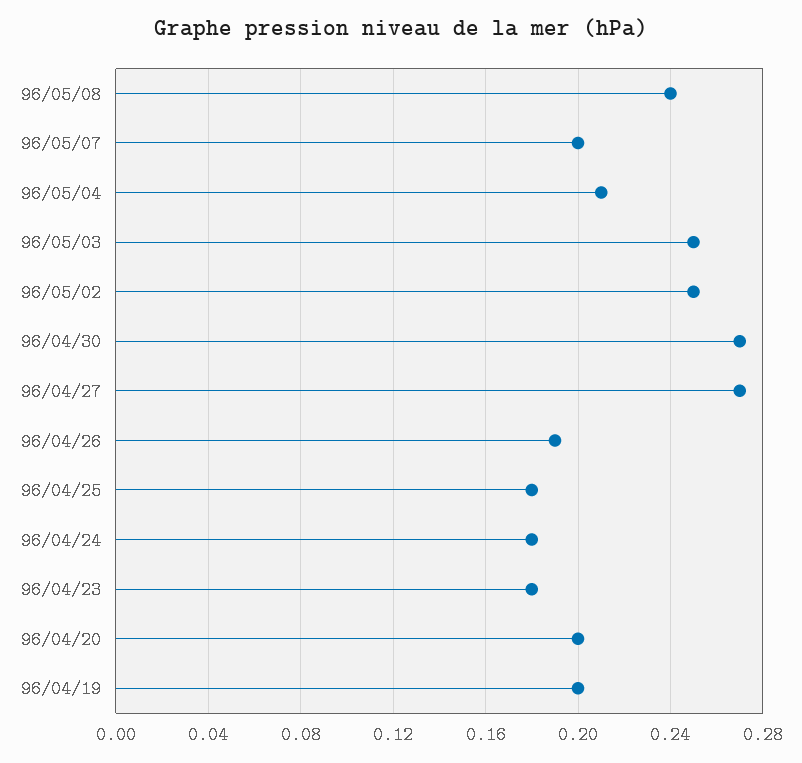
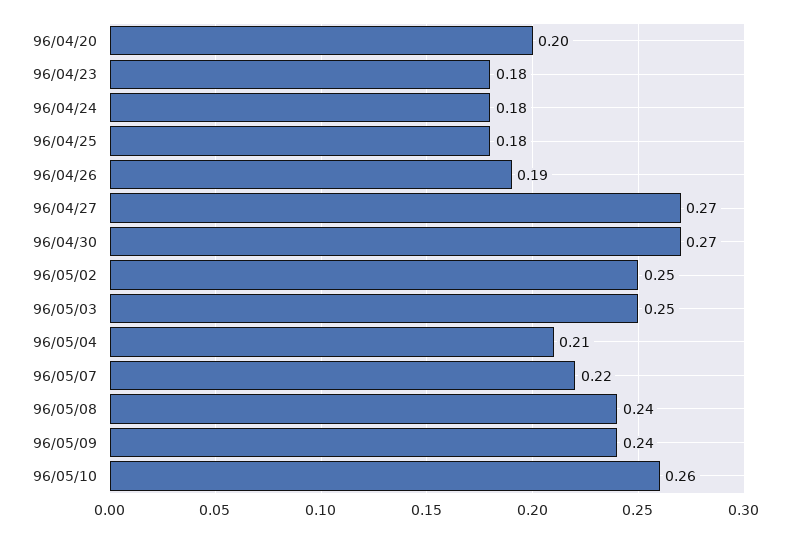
96/05/07: 0.2 -> 0.22
96/04/19: 0.2 -> none
96/05/09: none -> 0.24
96/05/10: none -> 0.26

